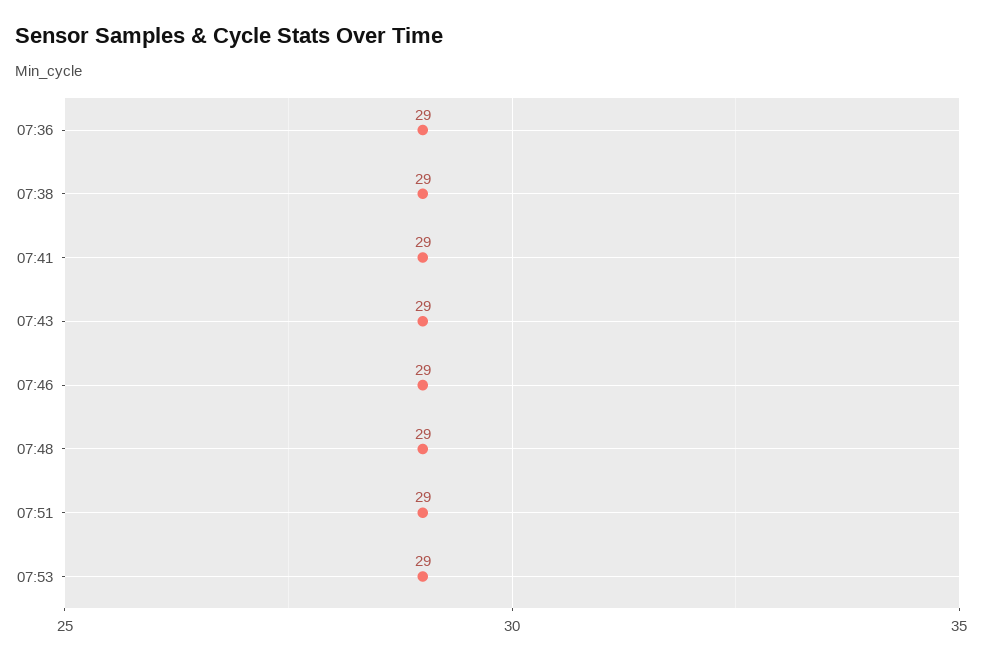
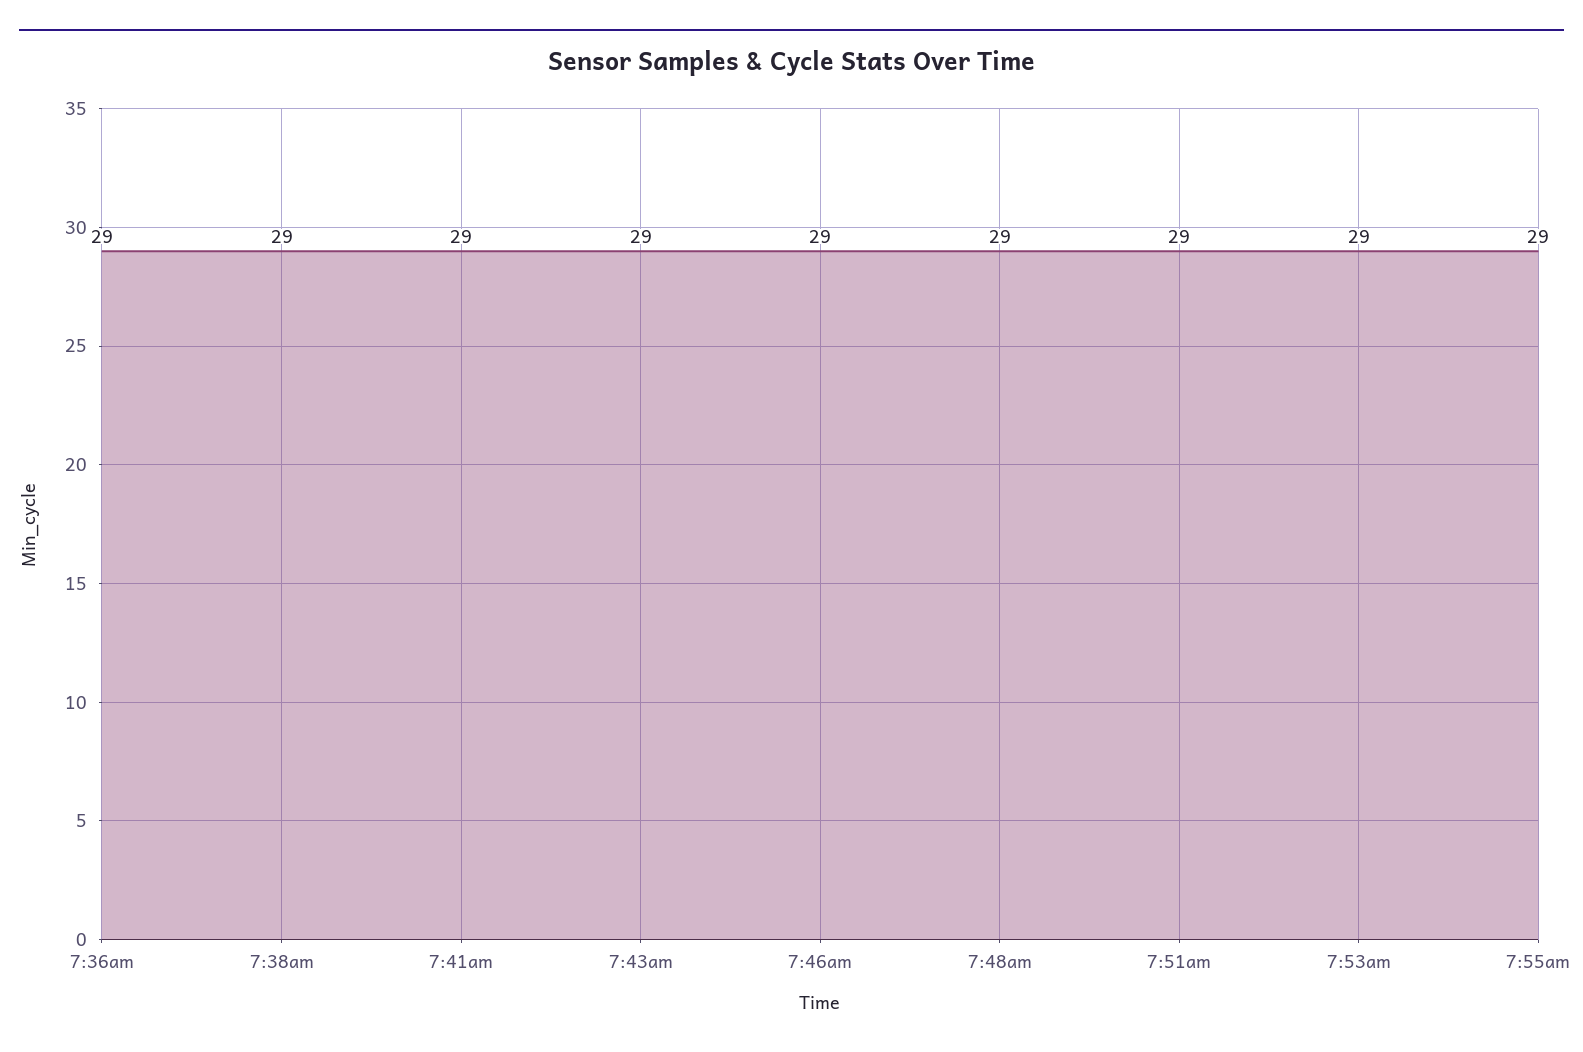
7:55am: none -> 29

